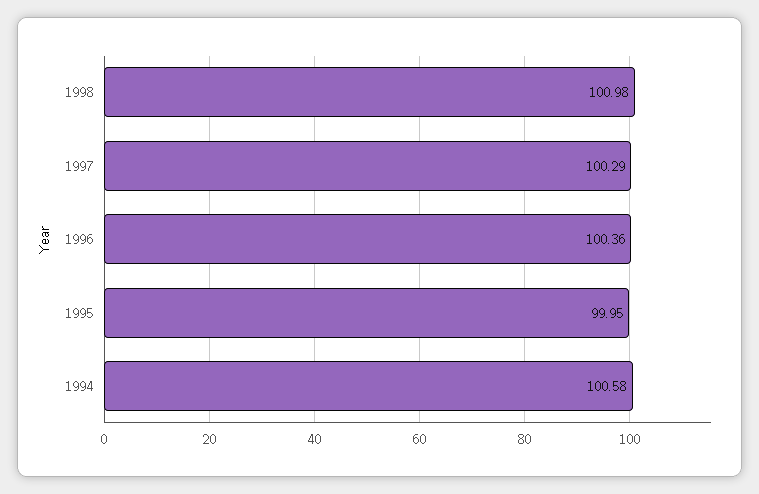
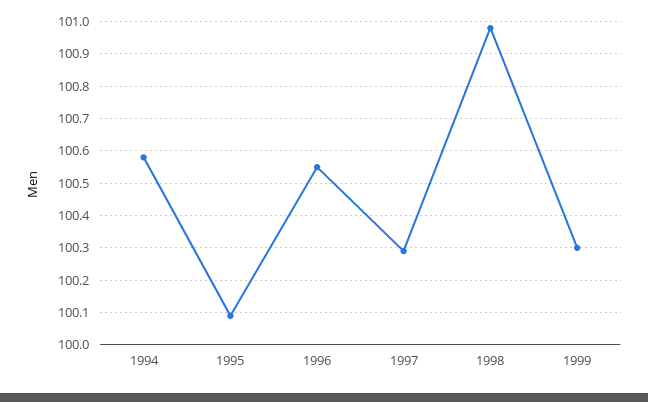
1996: 100.36 -> 100.55
1995: 99.95 -> 100.1
1999: none -> 100.3

